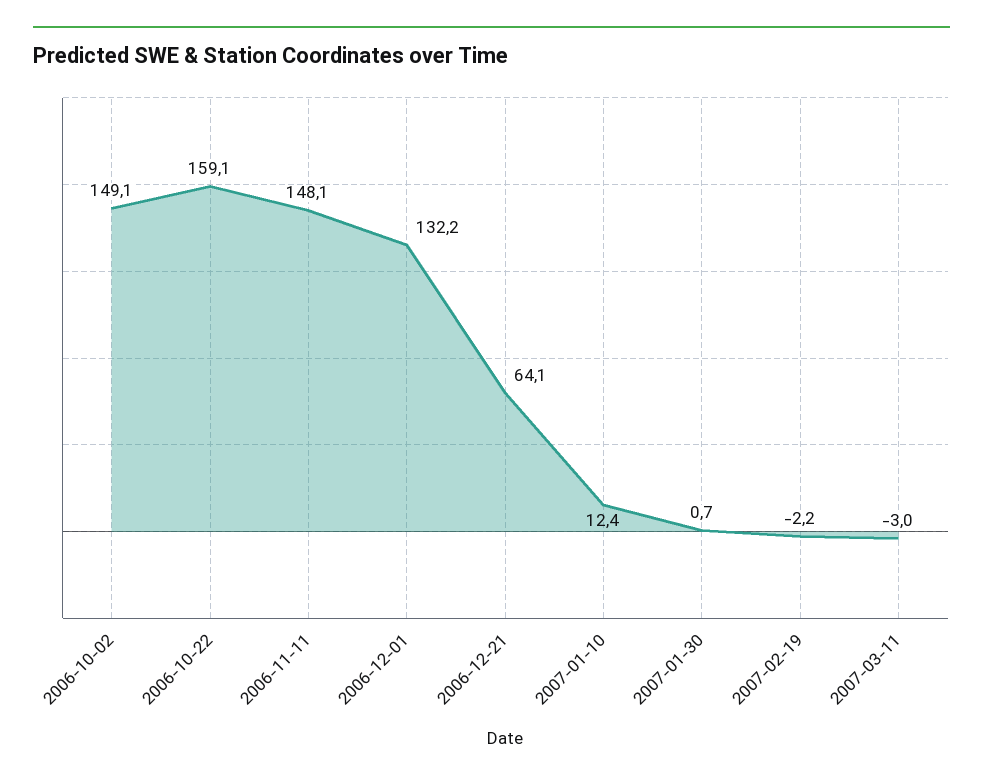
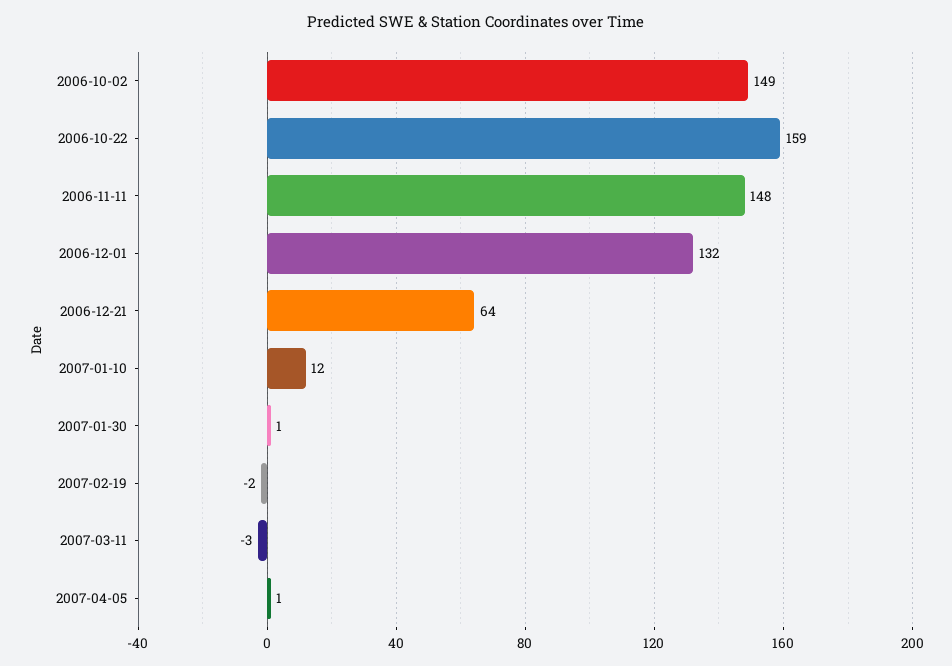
2007-04-05: none -> 1

